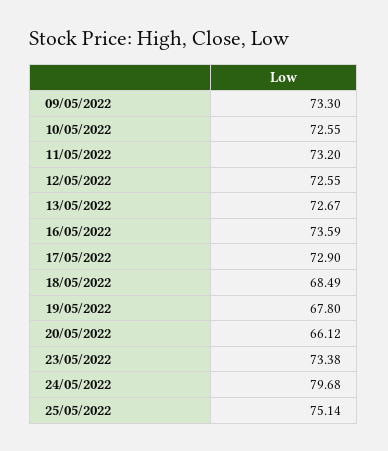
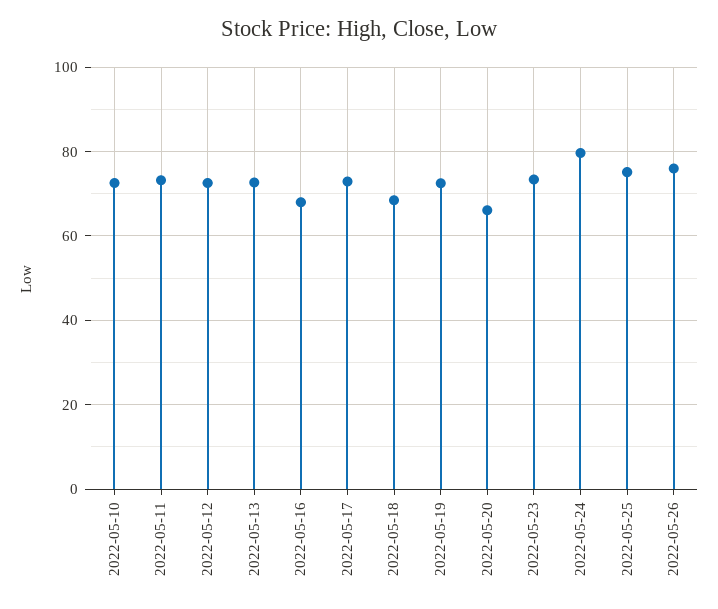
09/05/2022: 73.3 -> none
16/05/2022: 73.59 -> 68
19/05/2022: 67.8 -> 72
2022-05-26: none -> 76

